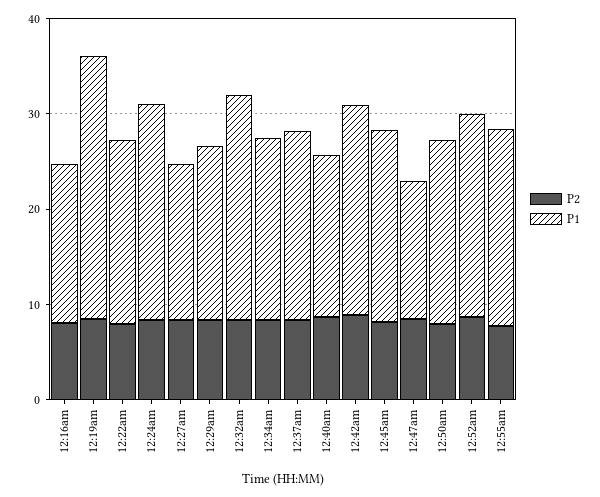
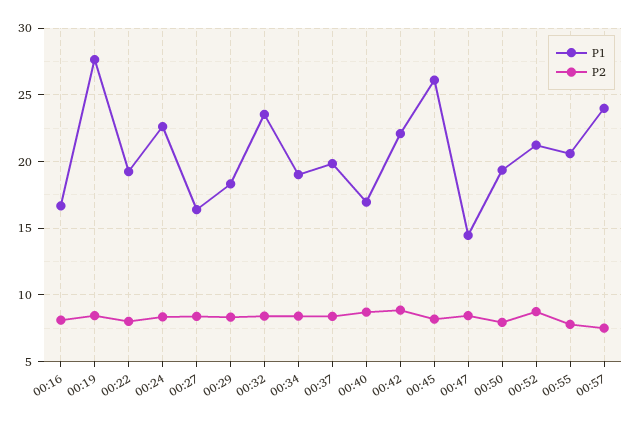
P1, 12:45am: 20 -> 26
P1, 00:57: none -> 24
P2, 00:57: none -> 7.5

